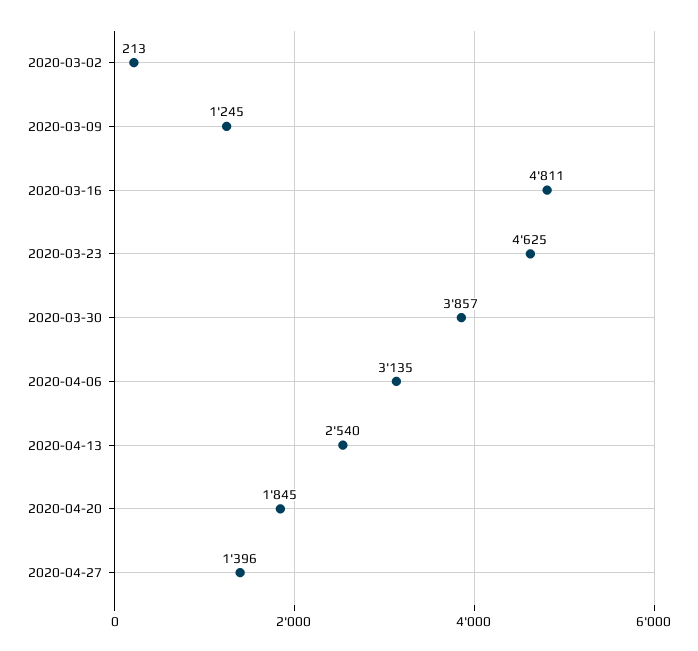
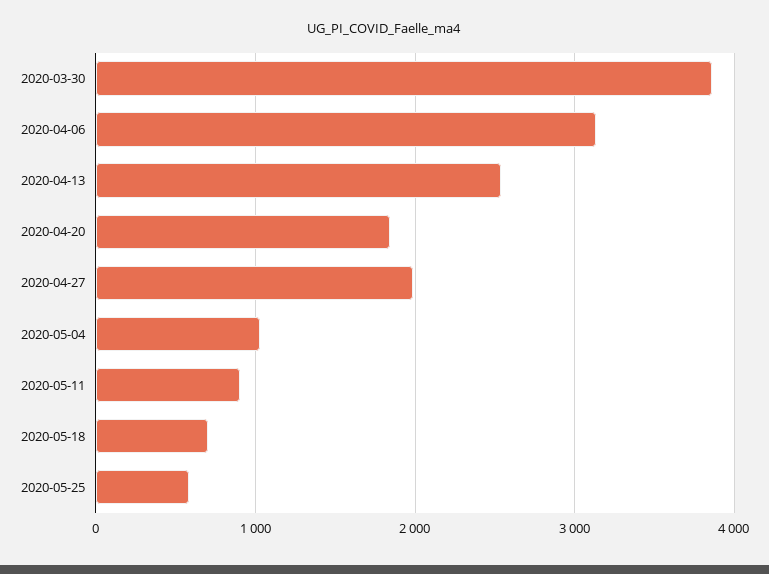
2020-03-02: 213 -> none
2020-03-09: 1245 -> none
2020-03-16: 4811 -> none
2020-03-23: 4625 -> none
2020-04-27: 1396 -> 2000
2020-05-04: none -> 1000
2020-05-11: none -> 900
2020-05-18: none -> 700
2020-05-25: none -> 600

